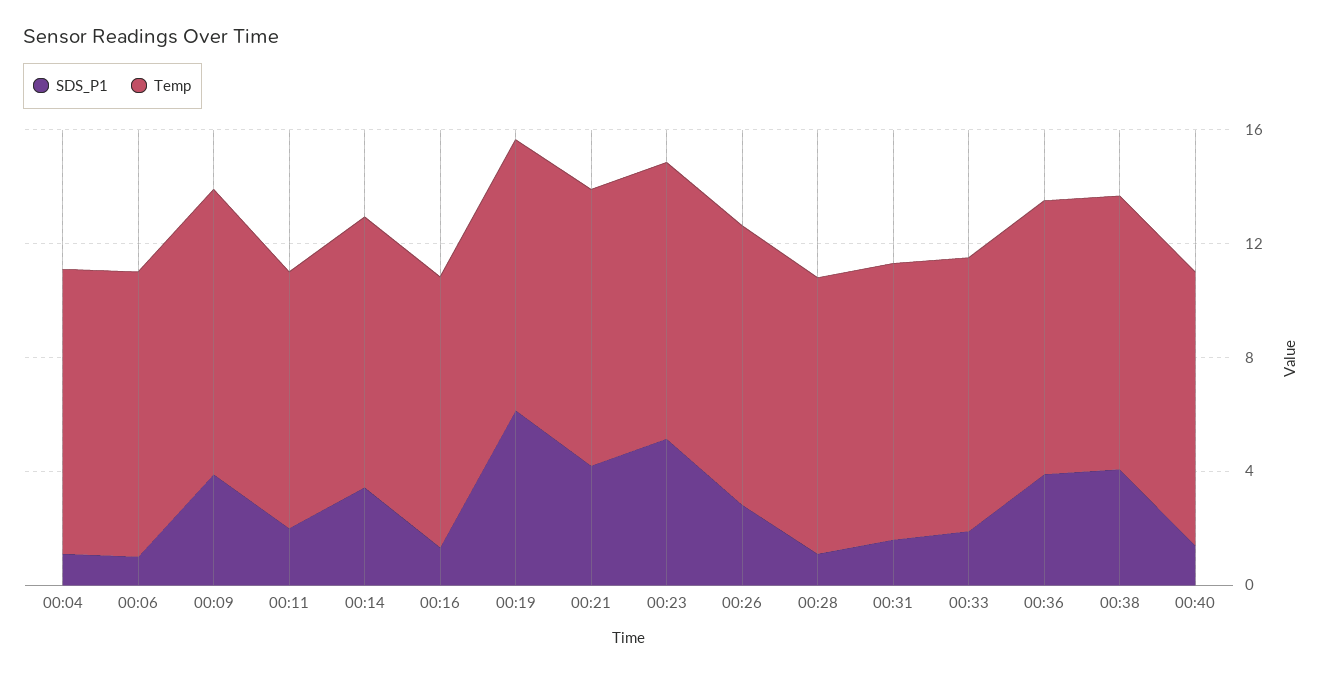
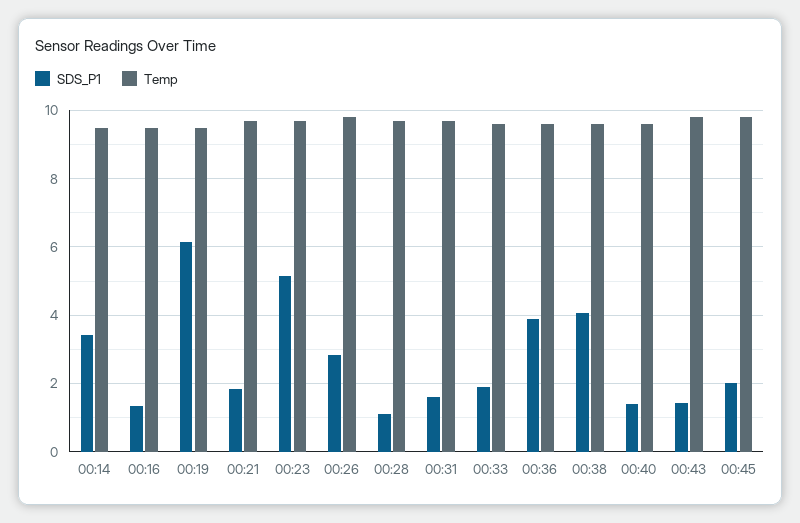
SDS_P1, 00:04: 1 -> none
Temp, 00:04: 10 -> none
SDS_P1, 00:06: 1 -> none
Temp, 00:06: 10 -> none
SDS_P1, 00:09: 4 -> none
Temp, 00:09: 10 -> none
SDS_P1, 00:11: 2 -> none
Temp, 00:11: 9 -> none
SDS_P1, 00:21: 4 -> 1.8
SDS_P1, 00:43: none -> 1.4
Temp, 00:43: none -> 9.8
SDS_P1, 00:45: none -> 2
Temp, 00:45: none -> 9.8

